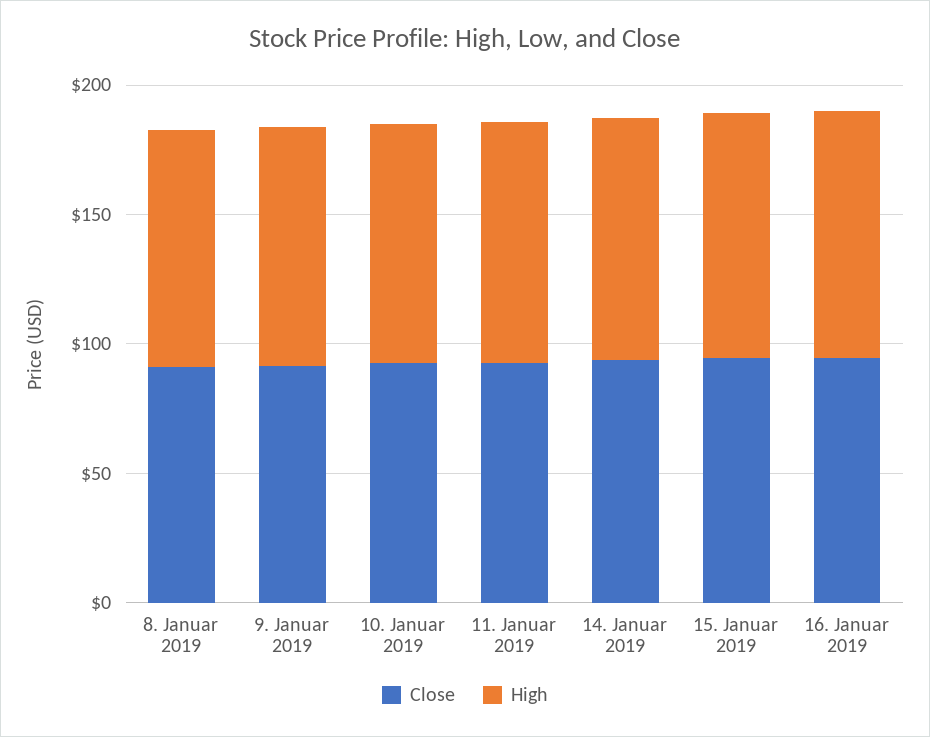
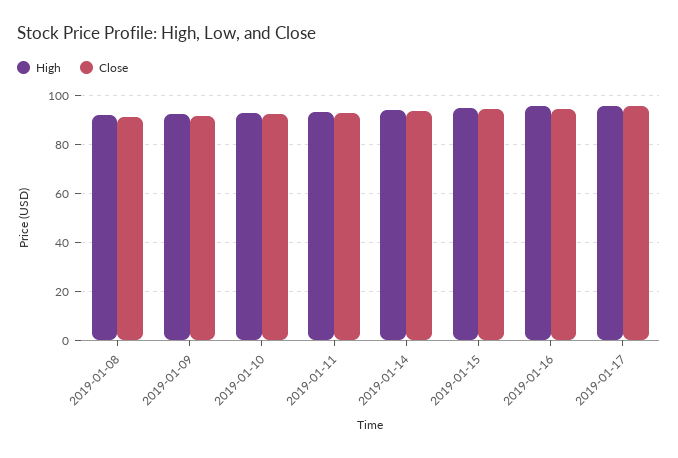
High, 2019-01-17: none -> 95
Close, 2019-01-17: none -> 95

